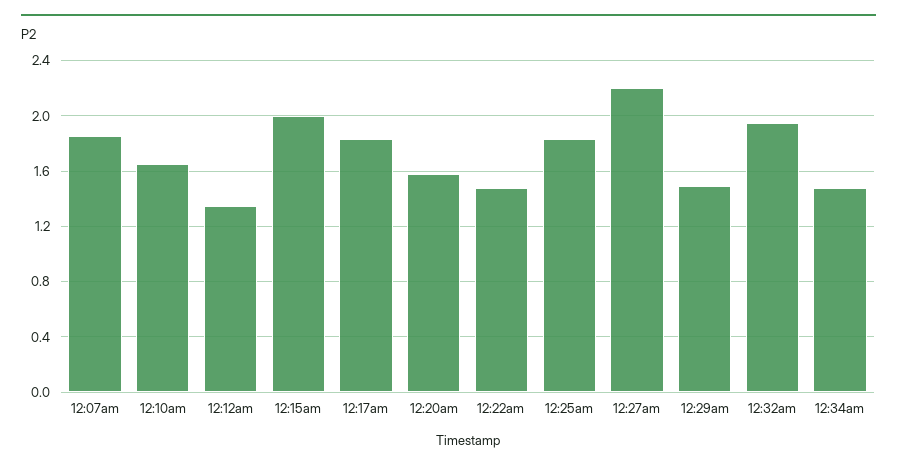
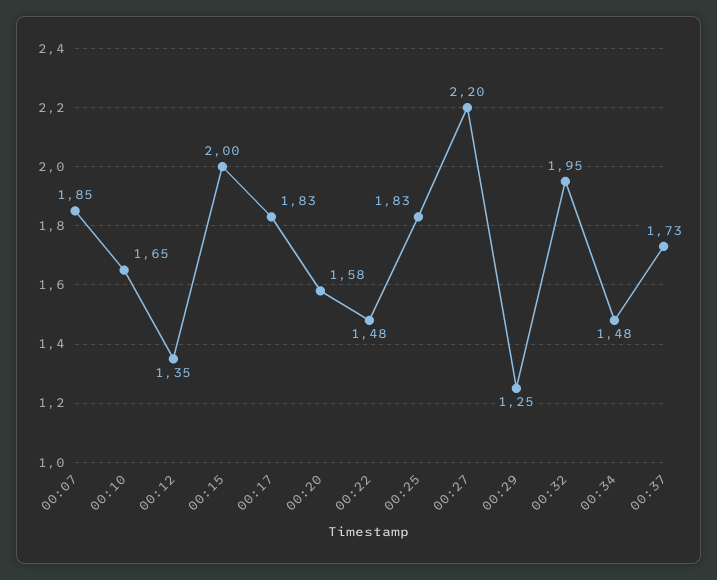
12:29am: 1.5 -> 1.25
00:37: none -> 1.73

